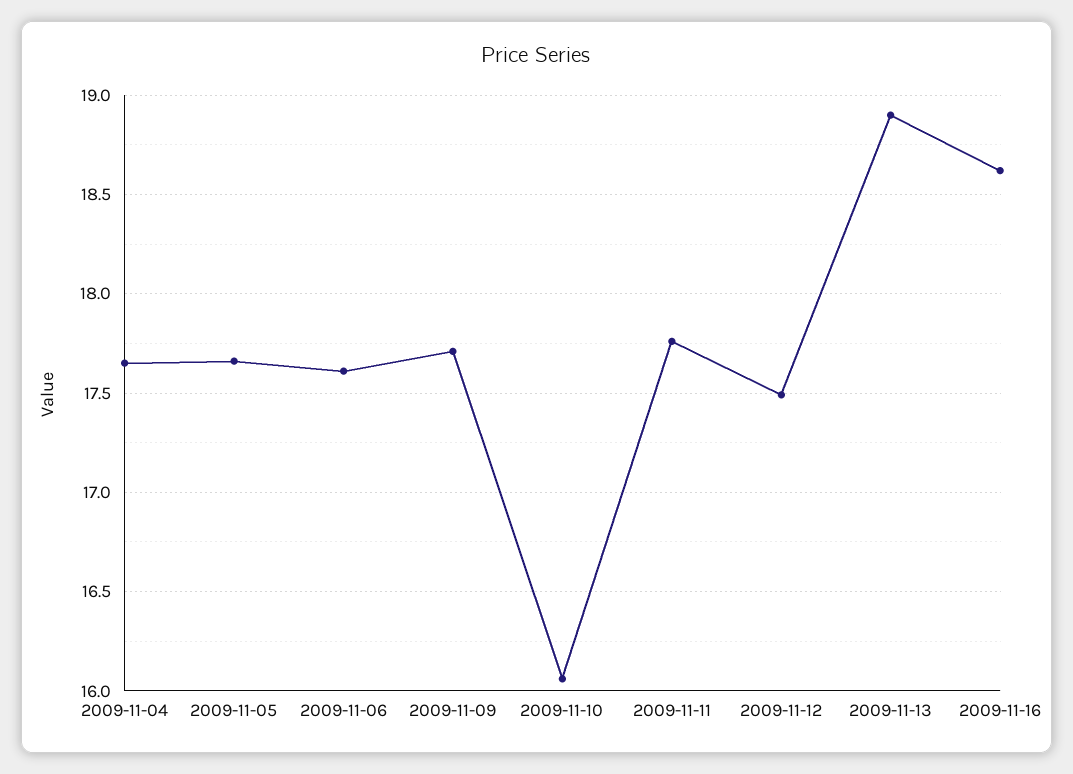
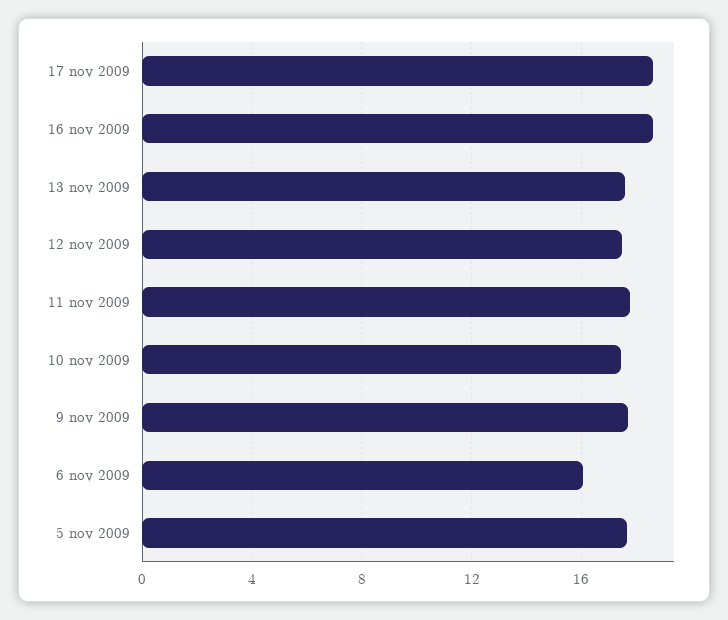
2009-11-04: 17.65 -> none
2009-11-06: 17.6 -> 16
2009-11-10: 16.05 -> 17.5
2009-11-13: 18.9 -> 17.5
17 nov 2009: none -> 18.5

